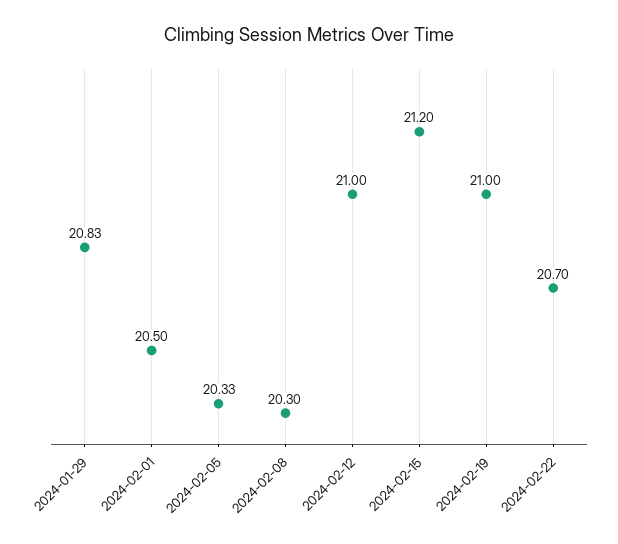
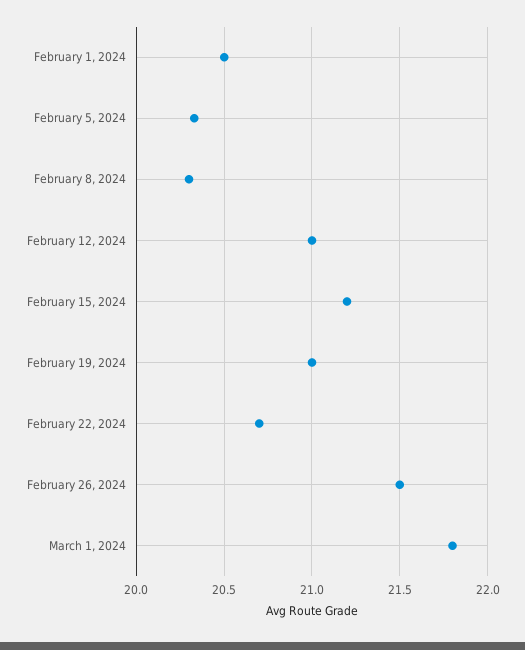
2024-01-29: 20.83 -> none
February 26, 2024: none -> 21.5
March 1, 2024: none -> 21.8

